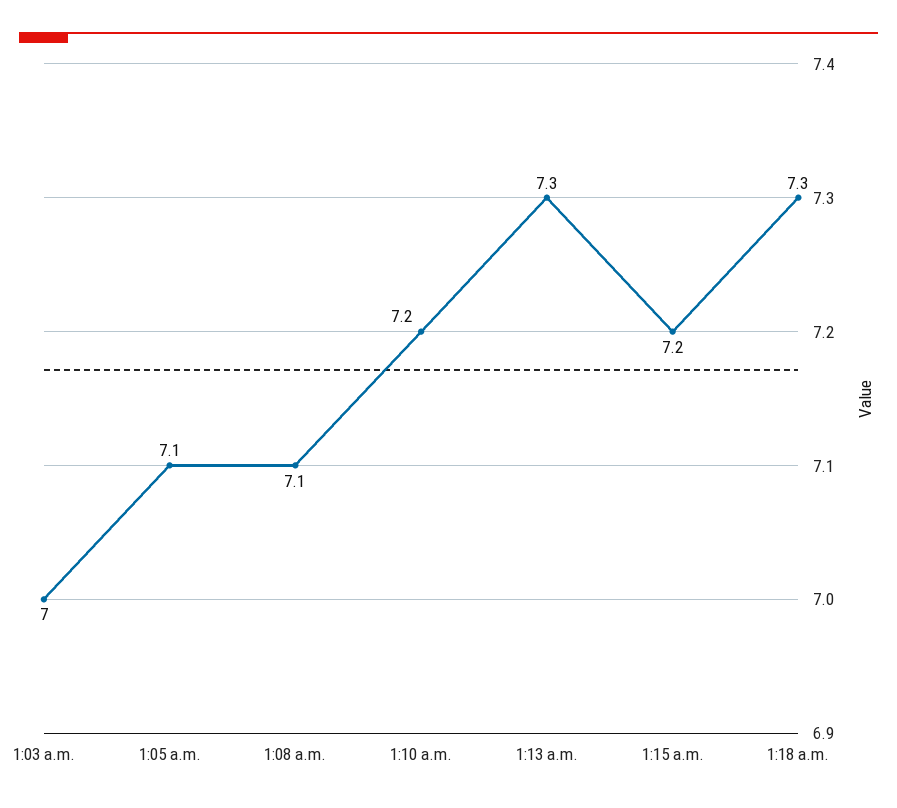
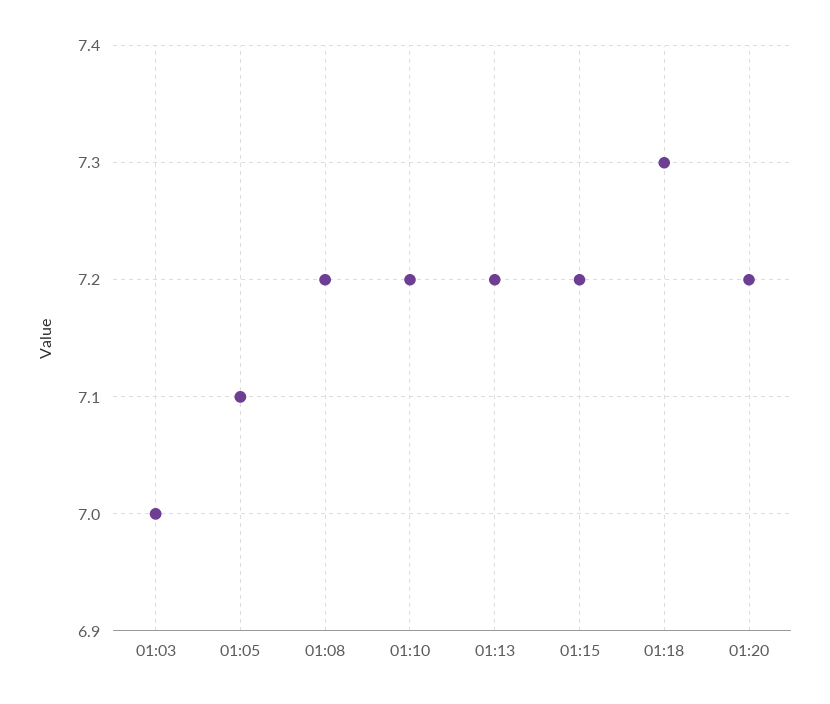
1:08 a.m.: 7.1 -> 7.2
1:13 a.m.: 7.3 -> 7.2
01:20: none -> 7.2

